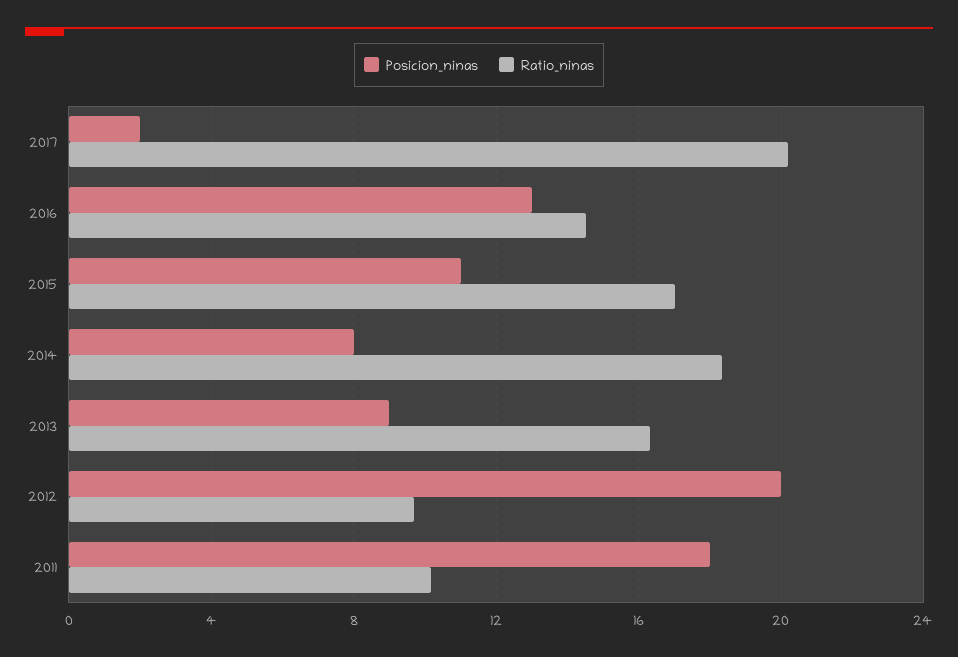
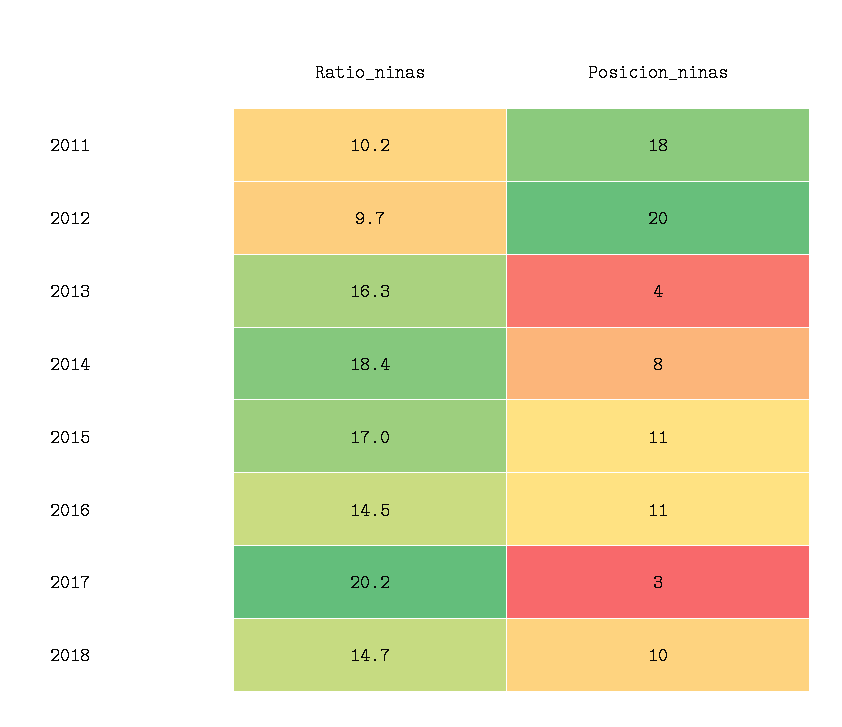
Posicion_ninas, 2017: 2 -> 3
Posicion_ninas, 2016: 13 -> 11
Posicion_ninas, 2013: 9 -> 4
Ratio_ninas, 2018: none -> 14.7
Posicion_ninas, 2018: none -> 10

